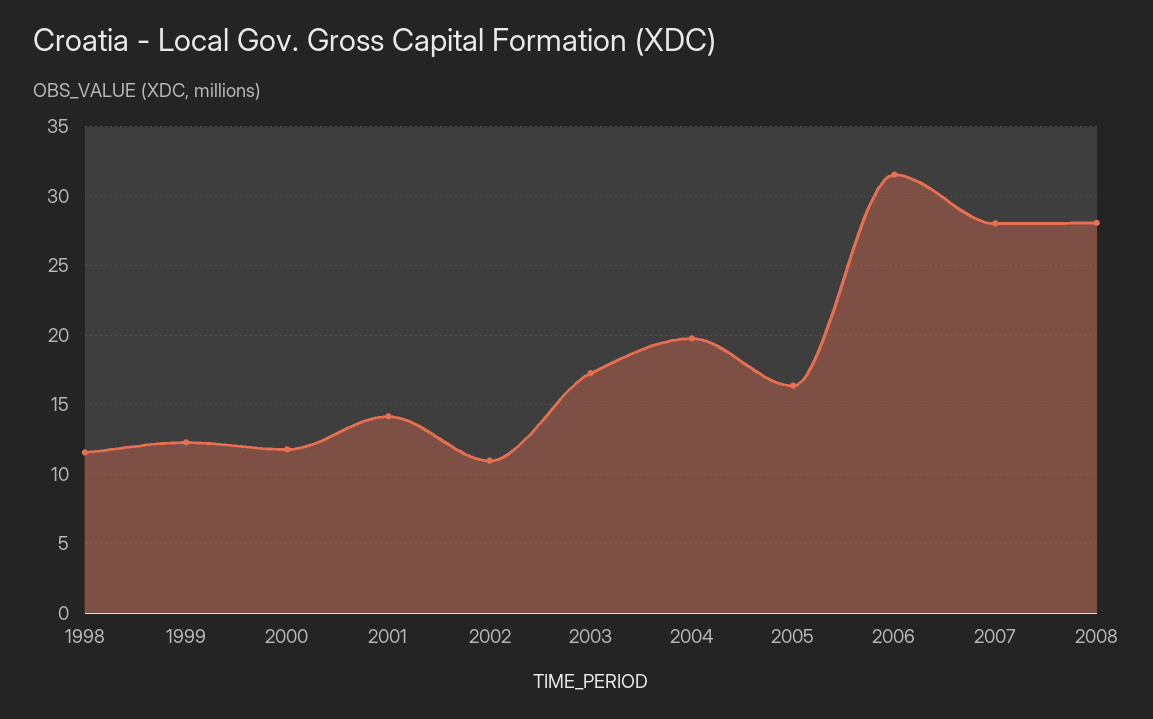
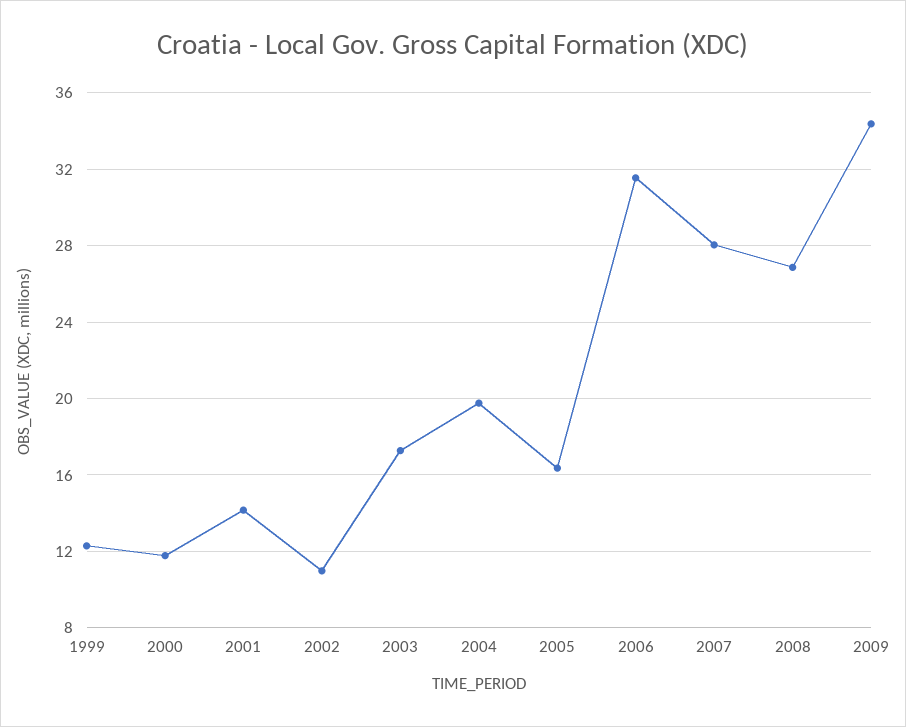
1998: 11.5 -> none
2008: 28 -> 27
2009: none -> 34.5

